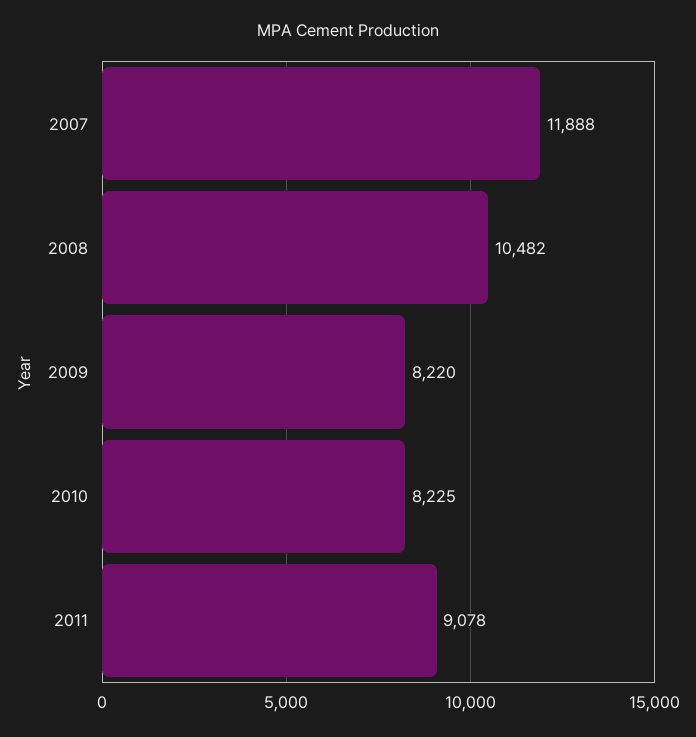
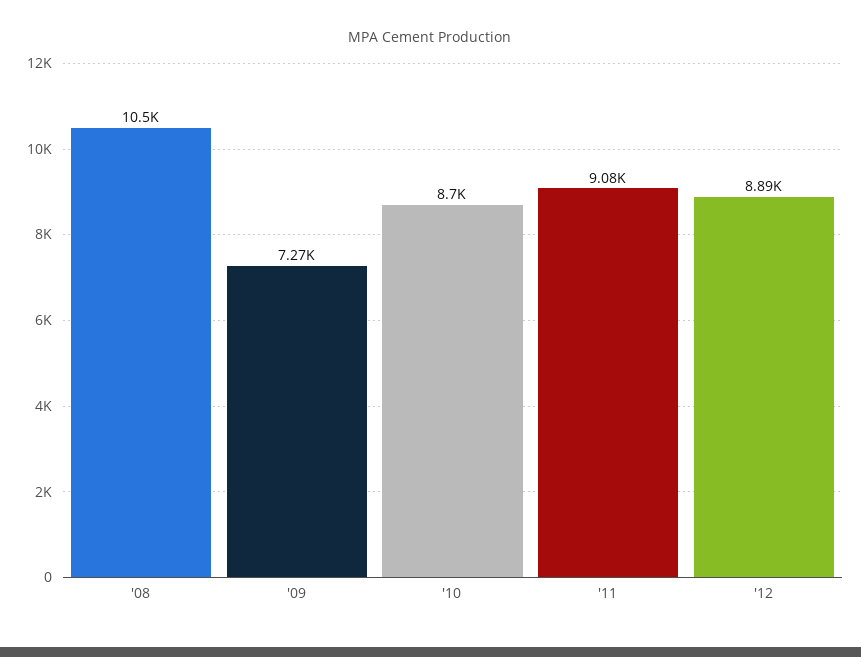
2007: 11888 -> none
2009: 8220 -> 7270
2010: 8225 -> 8700
'12: none -> 8890

